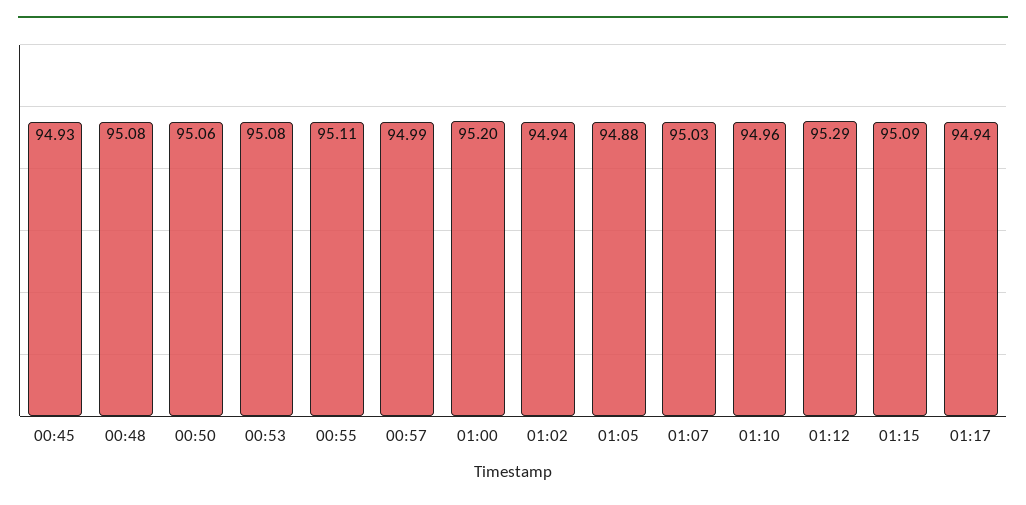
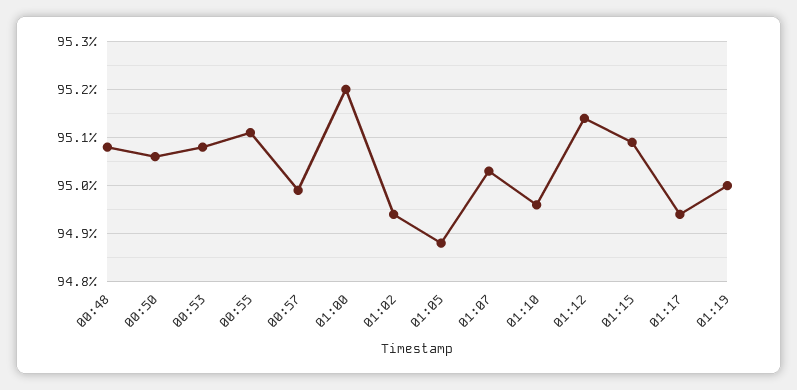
00:45: 94.93 -> none
01:12: 95.29 -> 95.15
01:19: none -> 95

